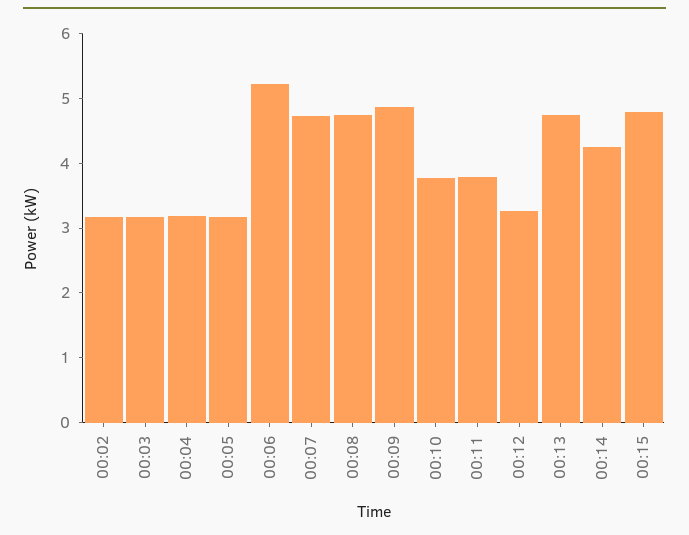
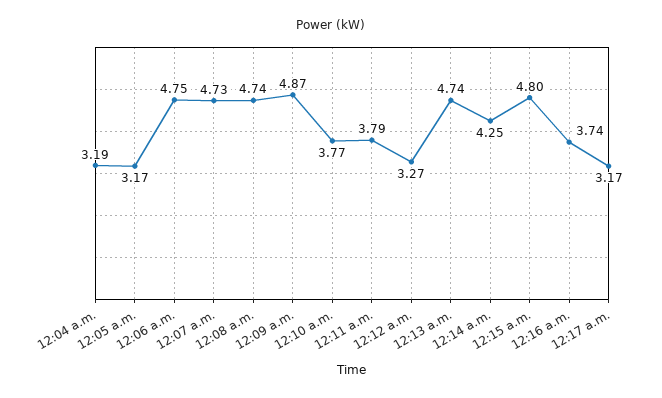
00:02: 3.2 -> none
00:03: 3.2 -> none
00:06: 5.2 -> 4.75
12:16 a.m.: none -> 3.74
12:17 a.m.: none -> 3.17

